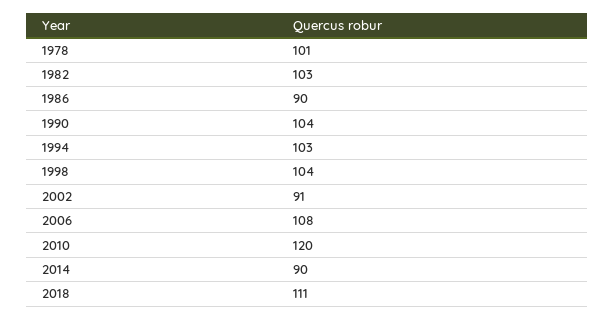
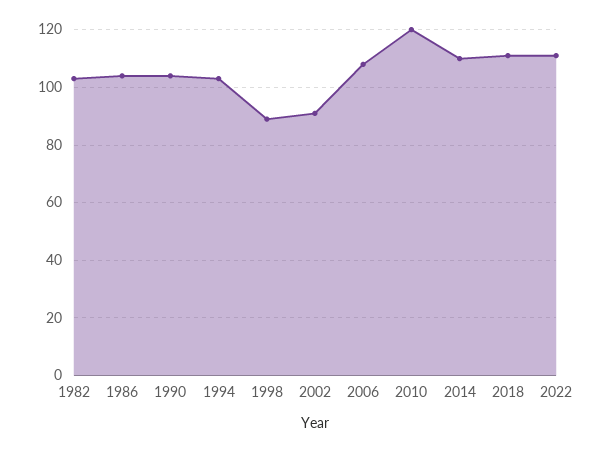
1978: 101 -> none
1986: 90 -> 105
1998: 104 -> 90
2014: 90 -> 110
2022: none -> 110

